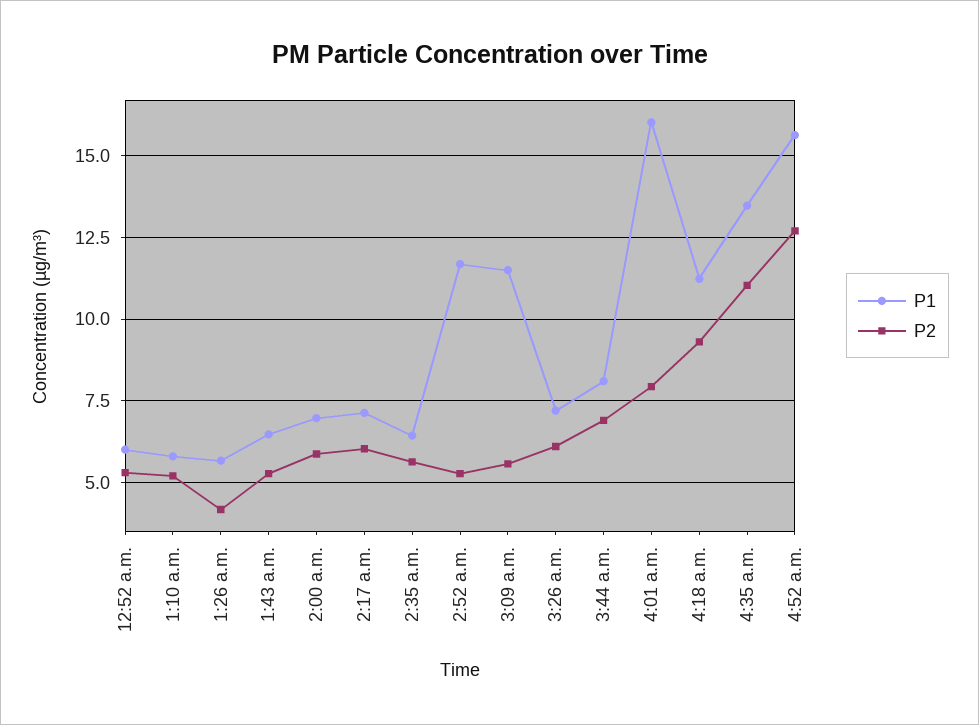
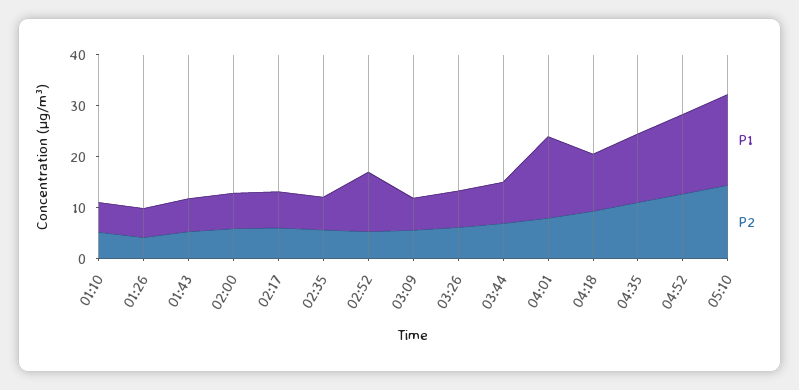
P1, 12:52 a.m.: 6 -> none
P2, 12:52 a.m.: 5.25 -> none
P1, 3:09 a.m.: 11.5 -> 6
P1, 05:10: none -> 18
P2, 05:10: none -> 14

